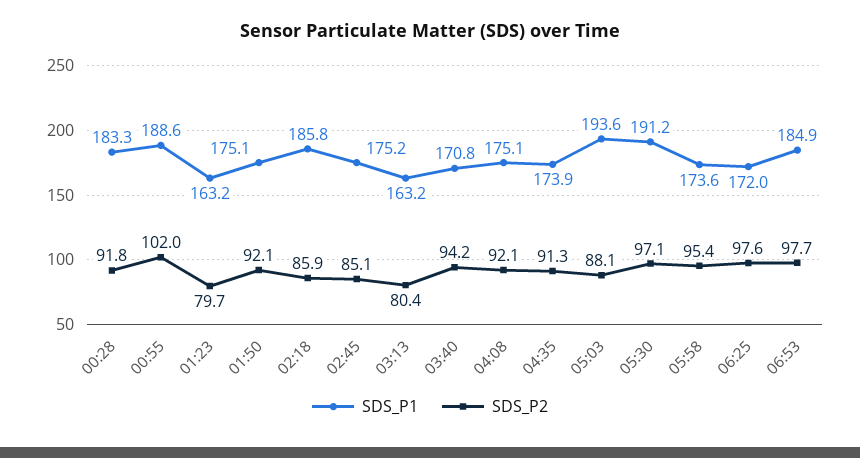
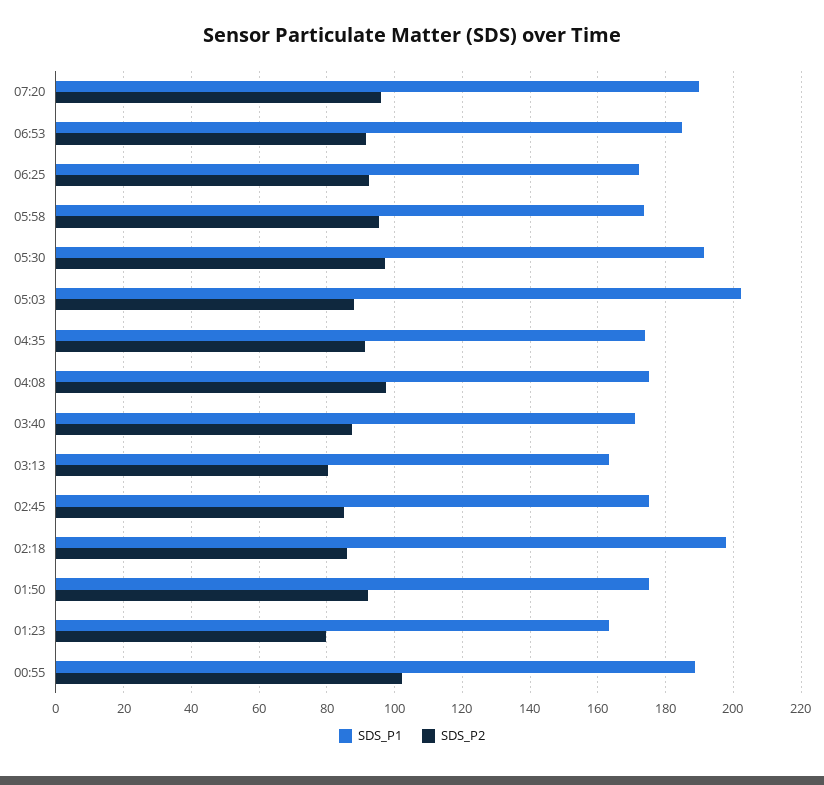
SDS_P1, 00:28: 183.3 -> none
SDS_P2, 00:28: 91.8 -> none
SDS_P1, 02:18: 185.8 -> 198
SDS_P2, 03:40: 94.2 -> 88
SDS_P2, 04:08: 92.1 -> 98
SDS_P1, 05:03: 193.6 -> 202
SDS_P2, 06:25: 97.6 -> 92
SDS_P2, 06:53: 97.7 -> 92
SDS_P1, 07:20: none -> 190
SDS_P2, 07:20: none -> 96

